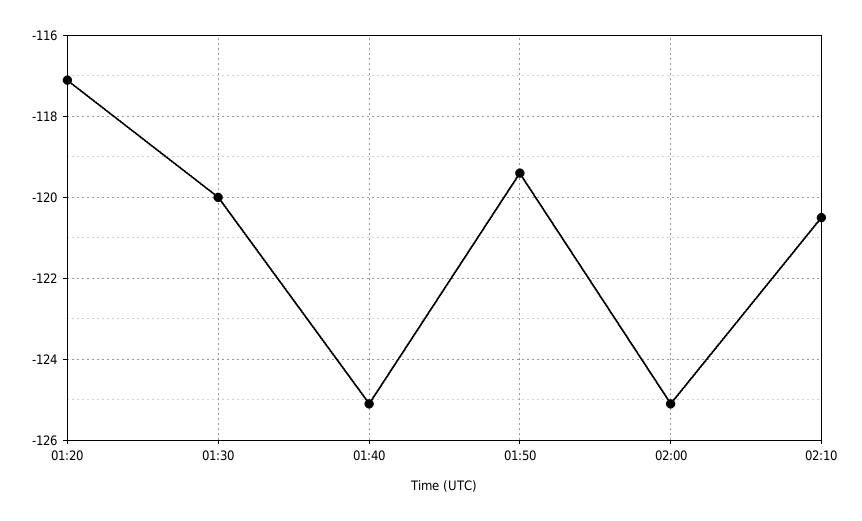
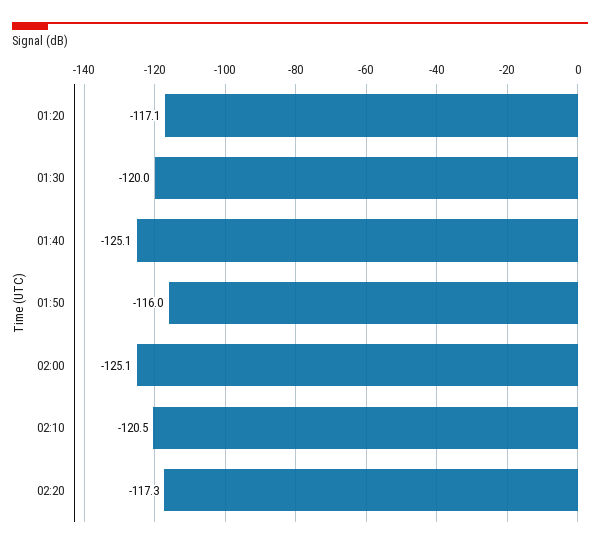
01:50: -119.5 -> -116
02:20: none -> -117.3

